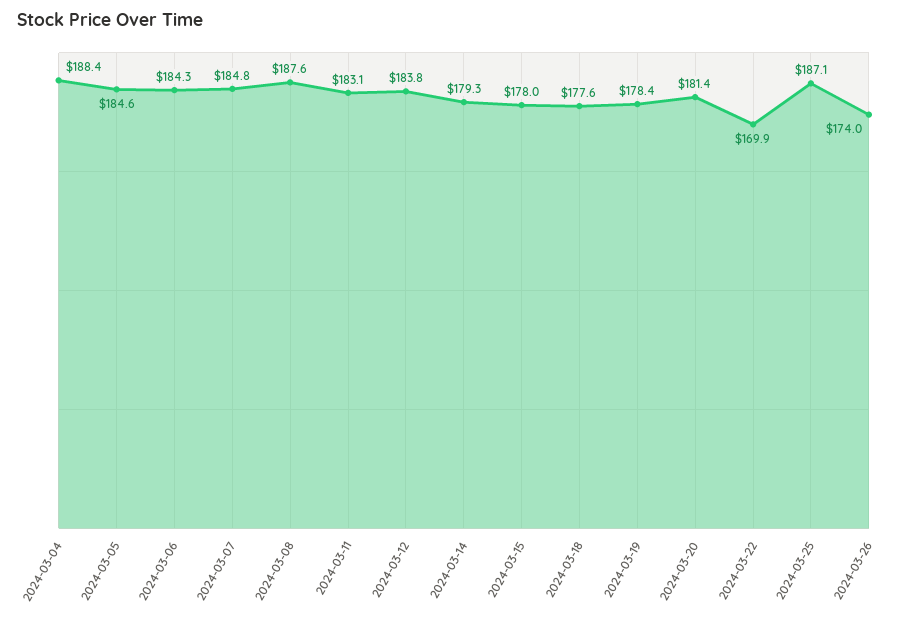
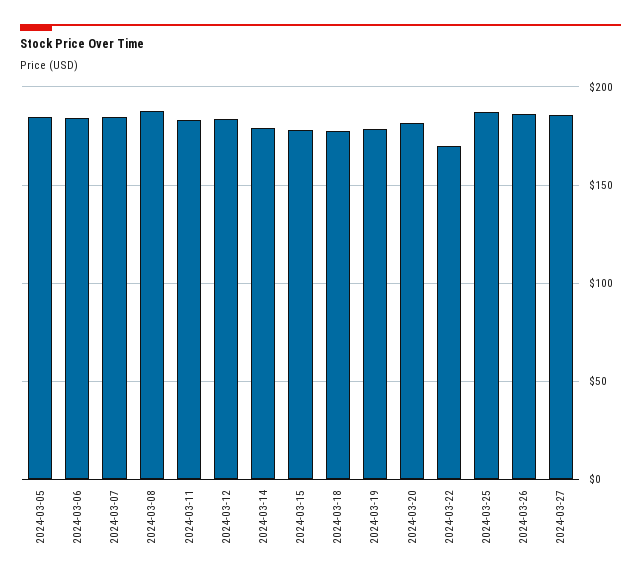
2024-03-04: 188.4 -> none
2024-03-26: 174 -> 185
2024-03-27: none -> 185

